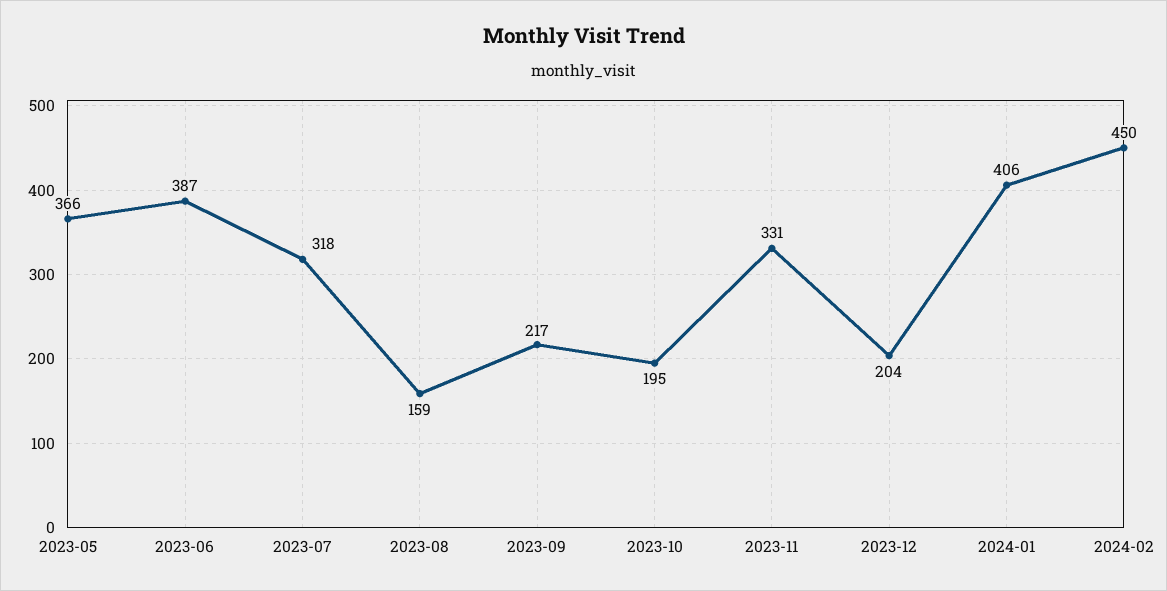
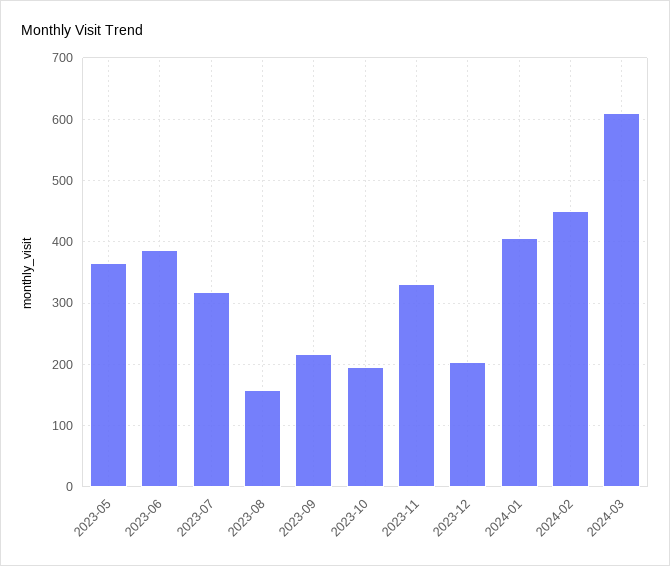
2024-03: none -> 610

